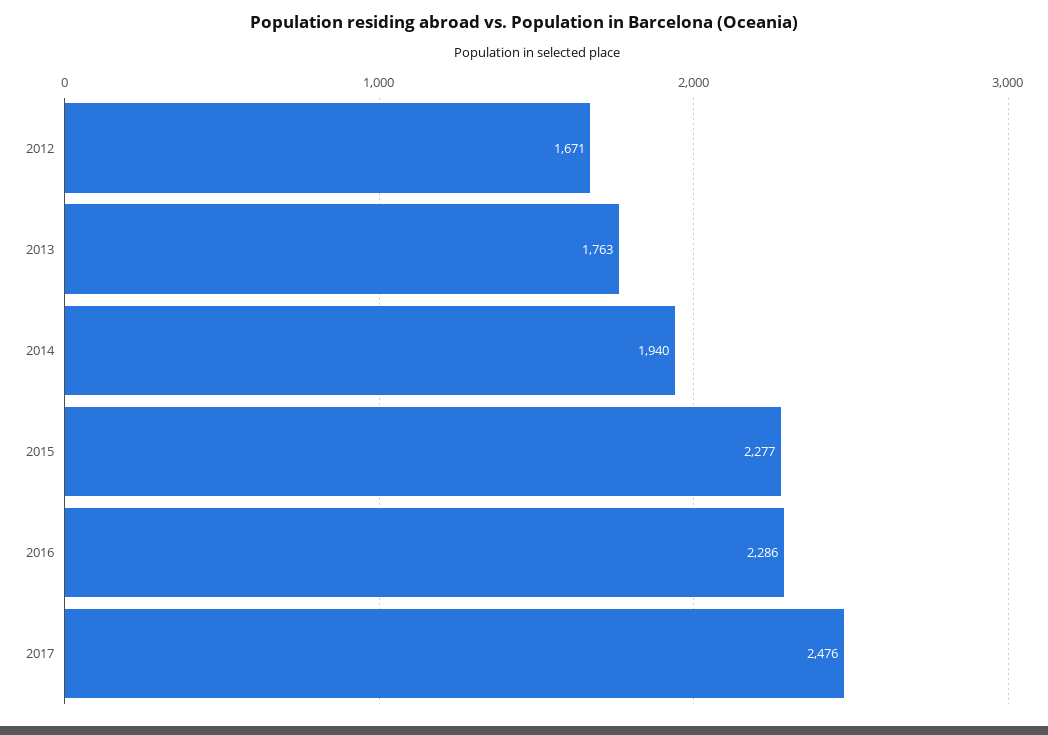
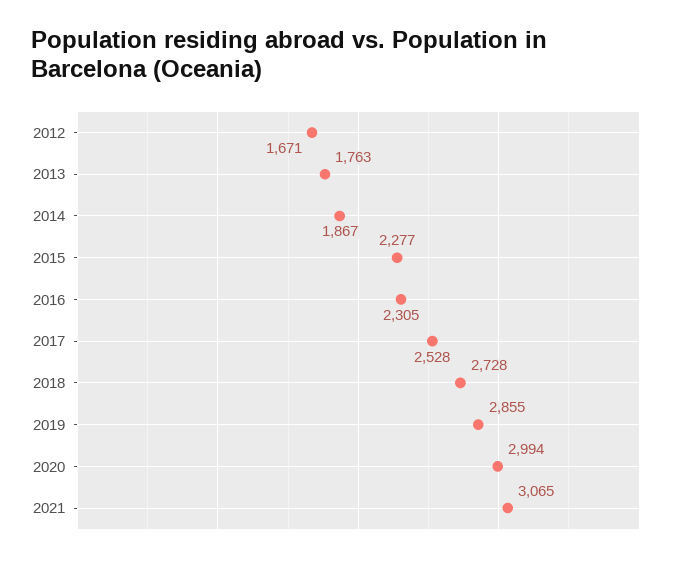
2014: 1940 -> 1867
2016: 2286 -> 2305
2017: 2476 -> 2528
2018: none -> 2728
2019: none -> 2855
2020: none -> 2994
2021: none -> 3065

